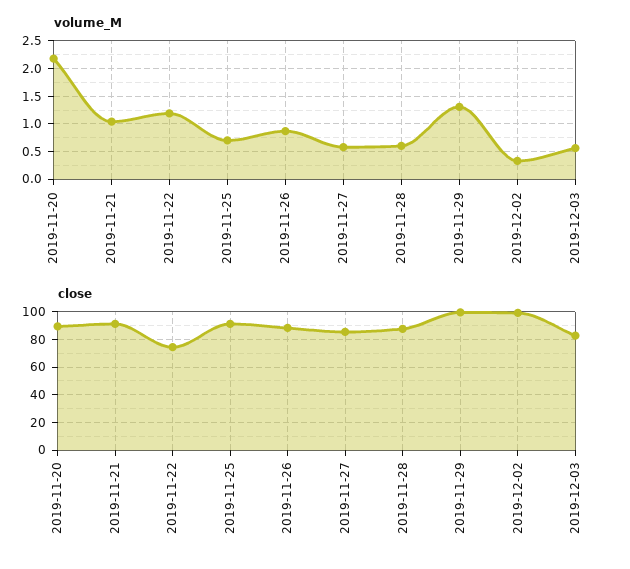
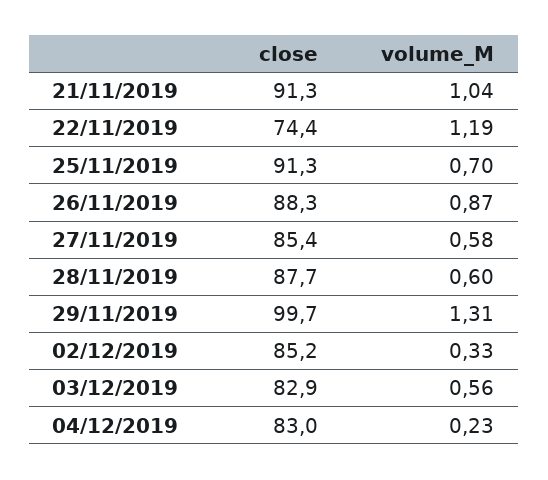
volume_M, 2019-11-20: 2.25 -> none
close, 2019-11-20: 90 -> none
close, 2019-12-02: 100 -> 85.2
close, 04/12/2019: none -> 83
volume_M, 04/12/2019: none -> 0.23

